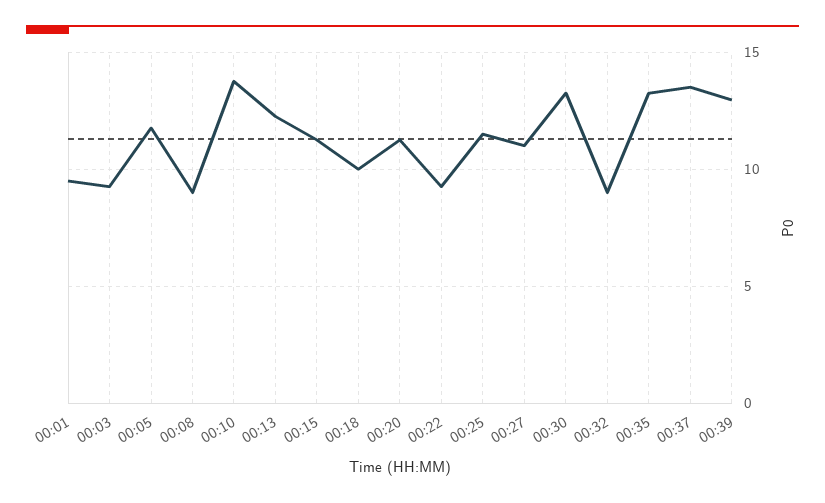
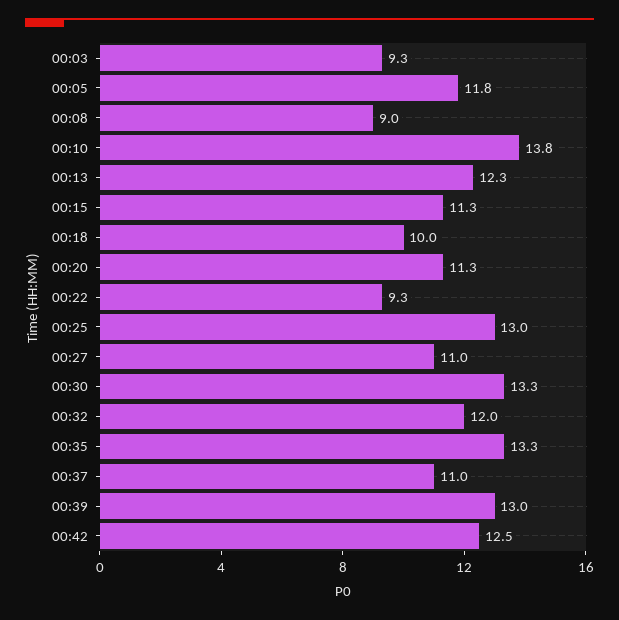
00:01: 9.5 -> none
00:25: 11.5 -> 13
00:32: 9 -> 12
00:37: 13.5 -> 11
00:42: none -> 12.5

